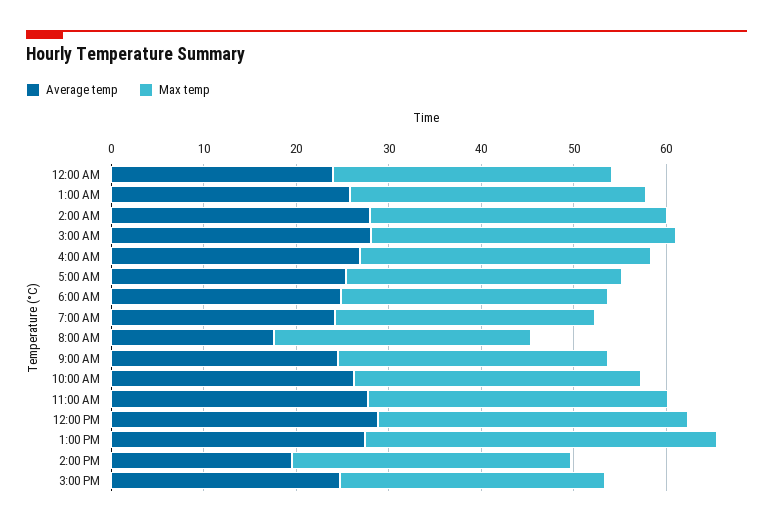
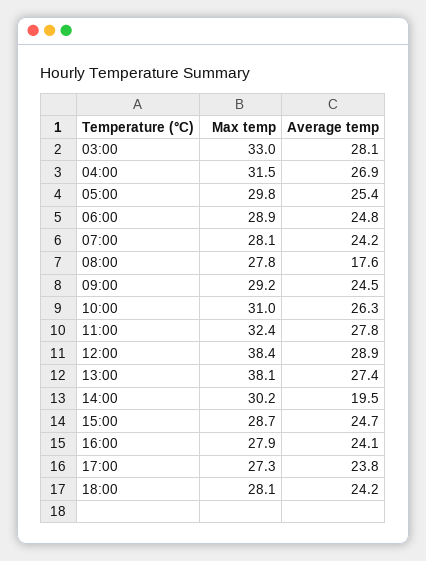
Average temp, 12:00 AM: 24 -> none
Max temp, 12:00 AM: 30 -> none
Average temp, 1:00 AM: 26 -> none
Max temp, 1:00 AM: 32 -> none
Average temp, 2:00 AM: 28 -> none
Max temp, 2:00 AM: 32 -> none
Max temp, 12:00 PM: 34 -> 38.4
Max temp, 16:00: none -> 27.9
Average temp, 16:00: none -> 24.1
Max temp, 17:00: none -> 27.3
Average temp, 17:00: none -> 23.8
Max temp, 18:00: none -> 28.1
Average temp, 18:00: none -> 24.2

